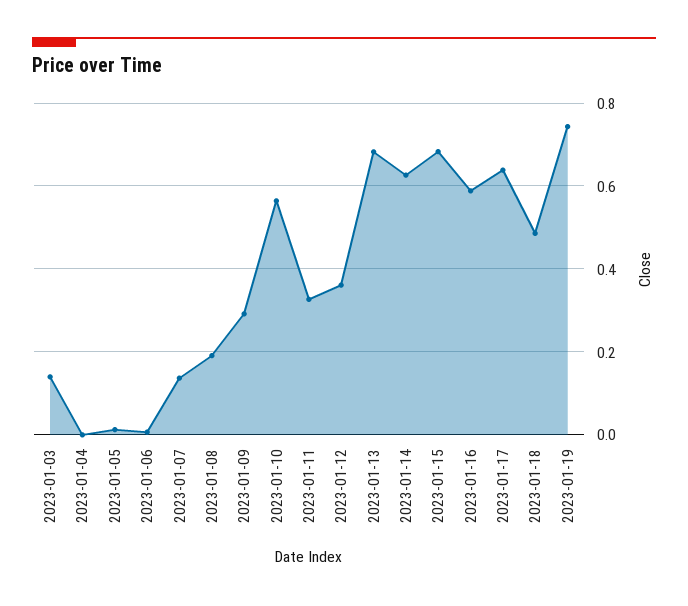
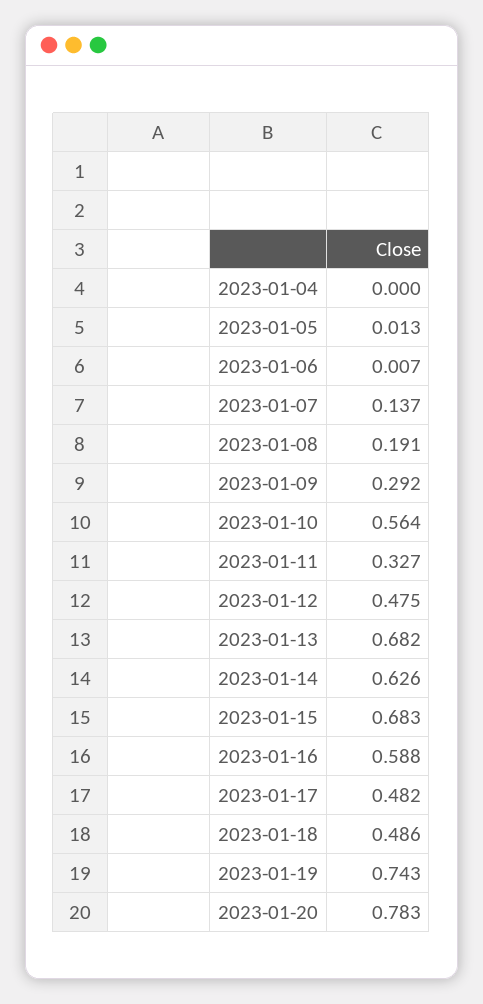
2023-01-03: 0.14 -> none
2023-01-12: 0.36 -> 0.475
2023-01-17: 0.64 -> 0.482
2023-01-20: none -> 0.783

